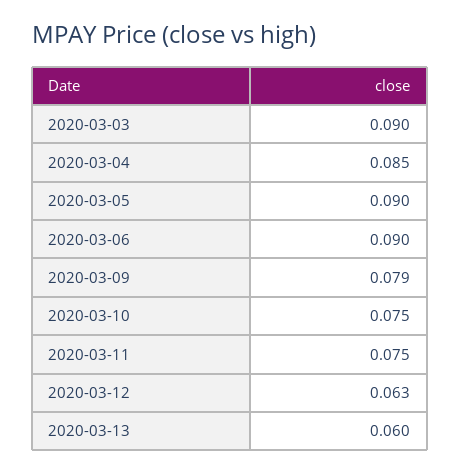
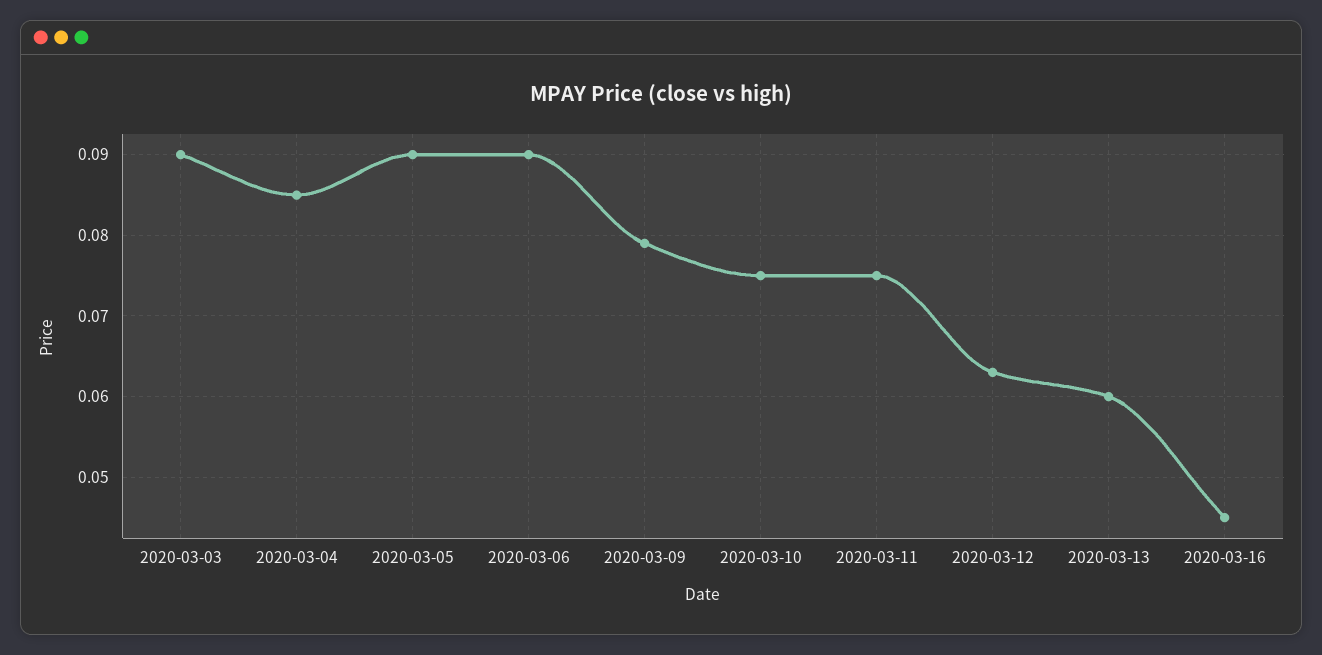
2020-03-16: none -> 0.045

